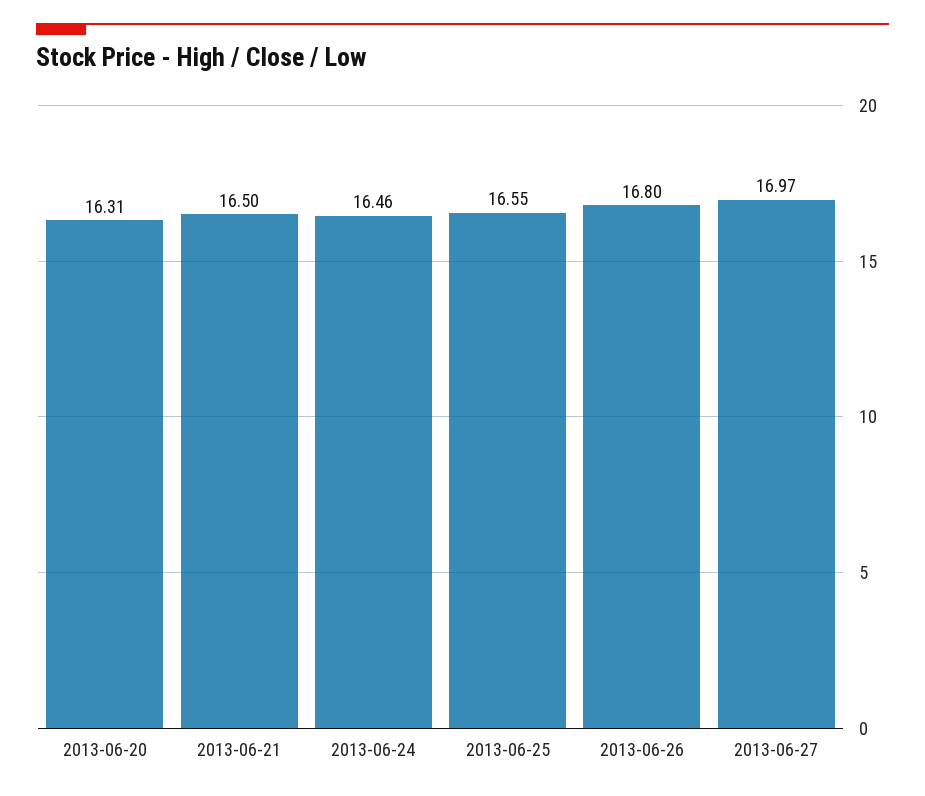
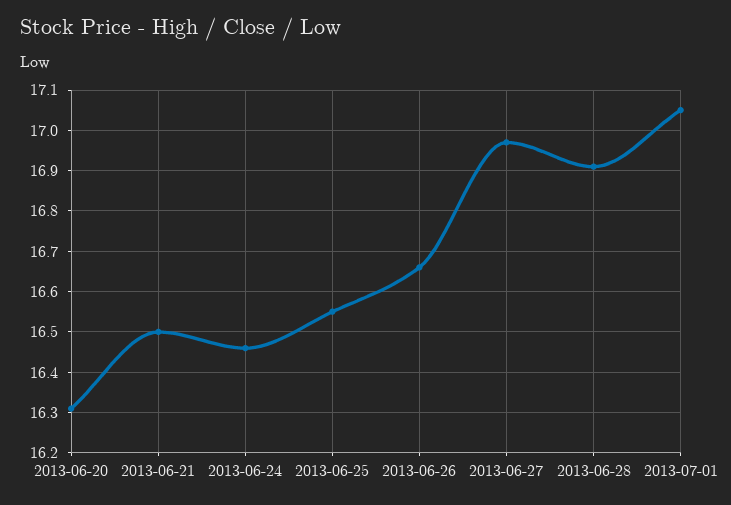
2013-06-26: 16.8 -> 16.65
2013-06-28: none -> 16.9
2013-07-01: none -> 17.05

